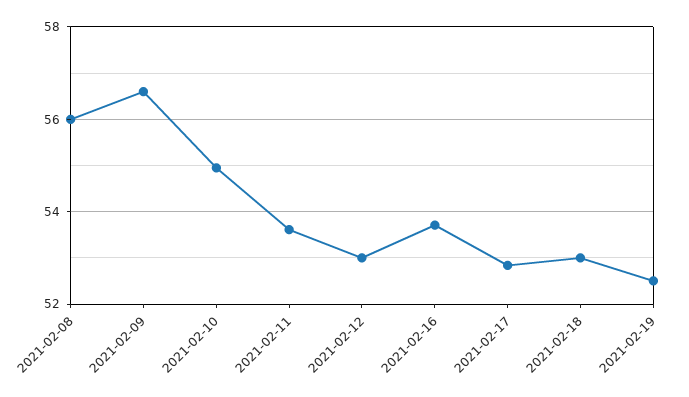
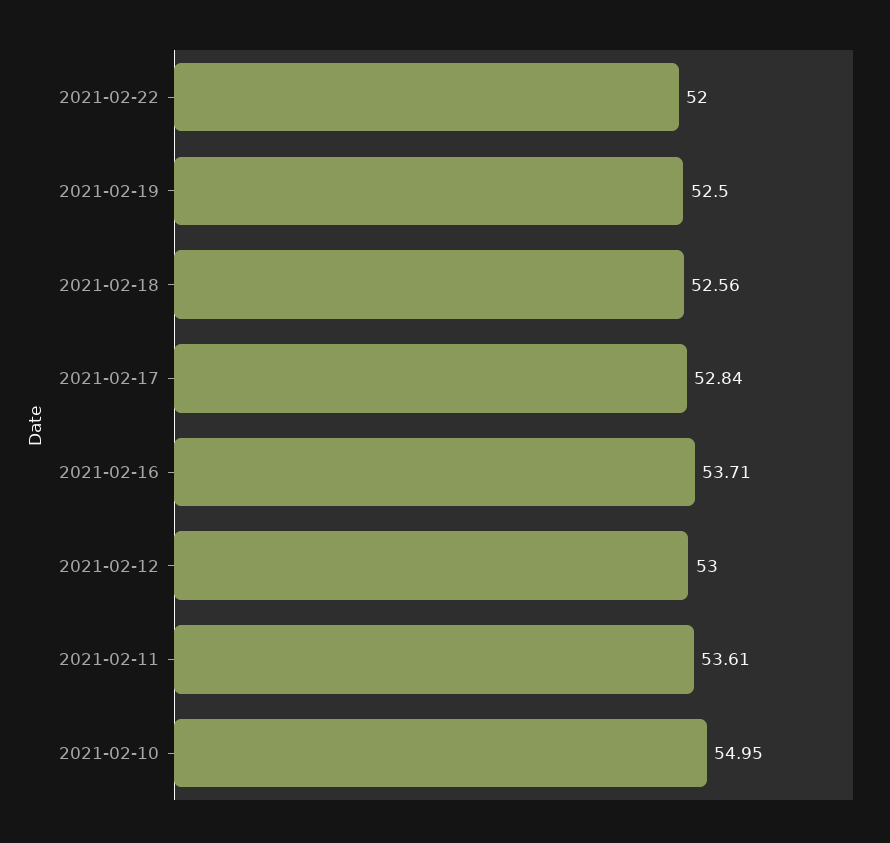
2021-02-08: 56 -> none
2021-02-09: 56.6 -> none
2021-02-18: 53 -> 52.56
2021-02-22: none -> 52

